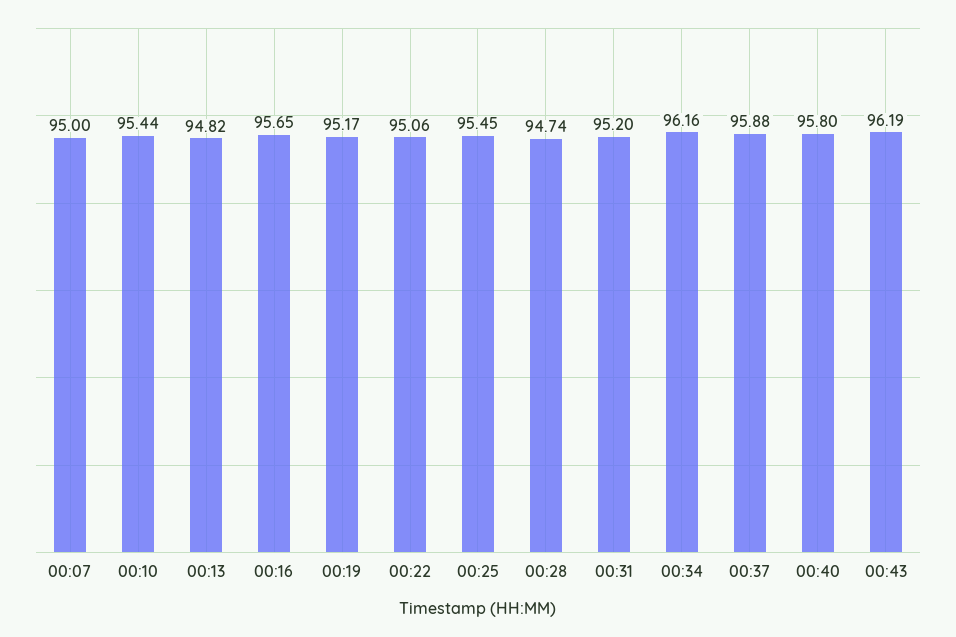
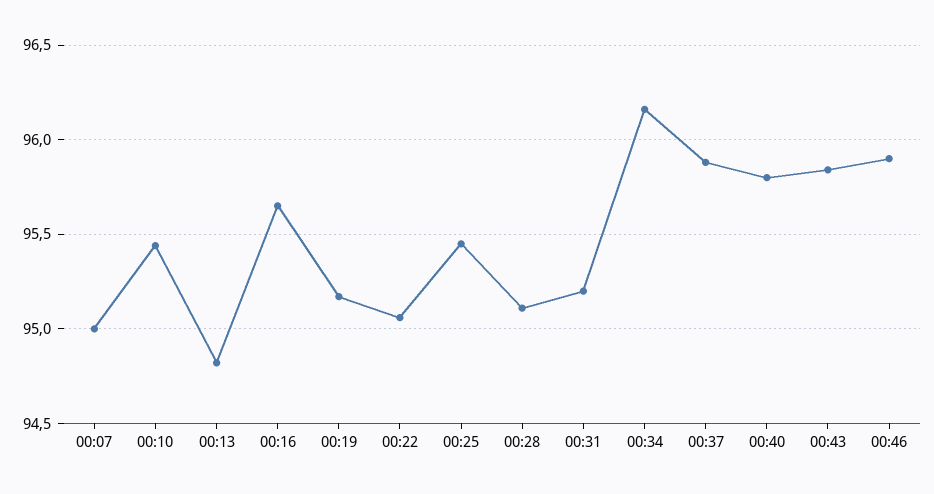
00:28: 94.74 -> 95.1
00:43: 96.19 -> 95.85
00:46: none -> 95.9

